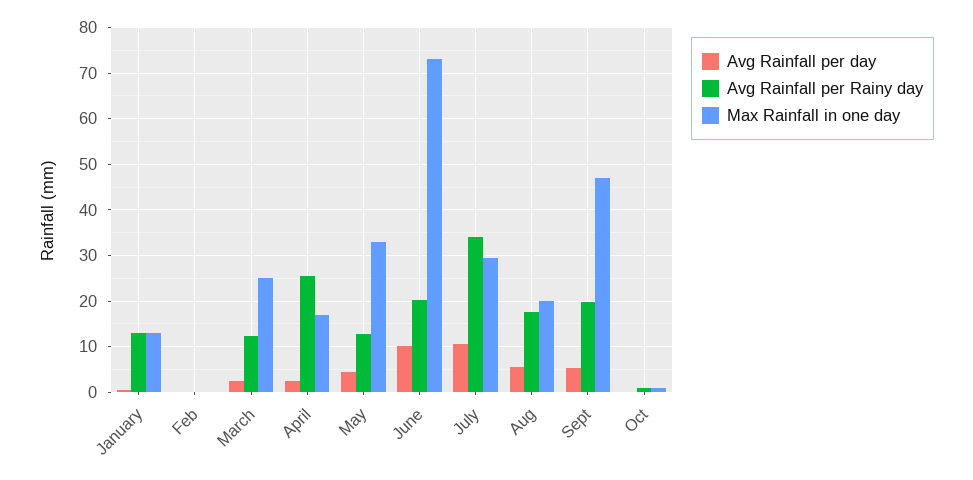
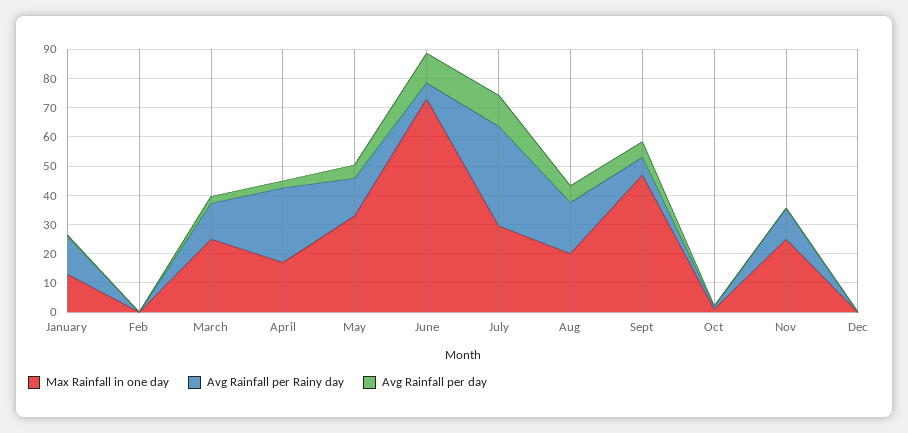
Avg Rainfall per Rainy day, June: 20 -> 5
Avg Rainfall per Rainy day, Sept: 20 -> 5
Max Rainfall in one day, Nov: none -> 25
Avg Rainfall per Rainy day, Nov: none -> 10
Avg Rainfall per day, Nov: none -> 0
Max Rainfall in one day, Dec: none -> 0
Avg Rainfall per Rainy day, Dec: none -> 0
Avg Rainfall per day, Dec: none -> 0

